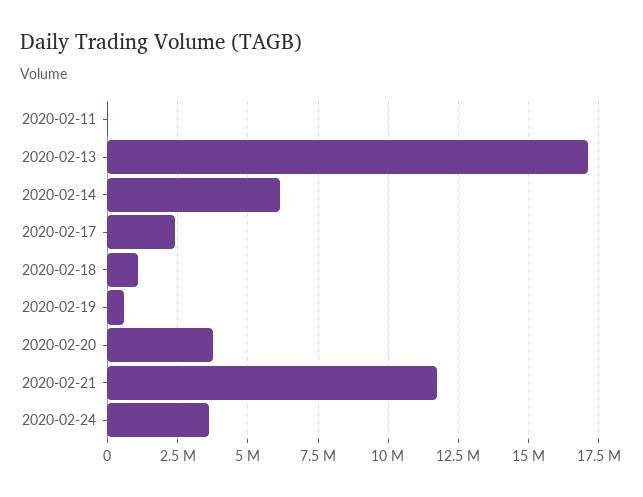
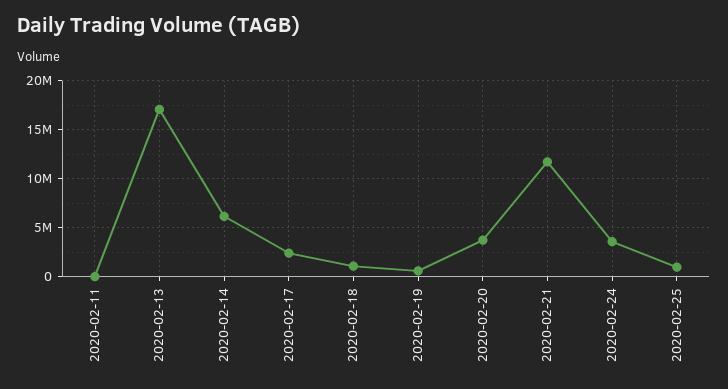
2020-02-25: none -> 1000000

